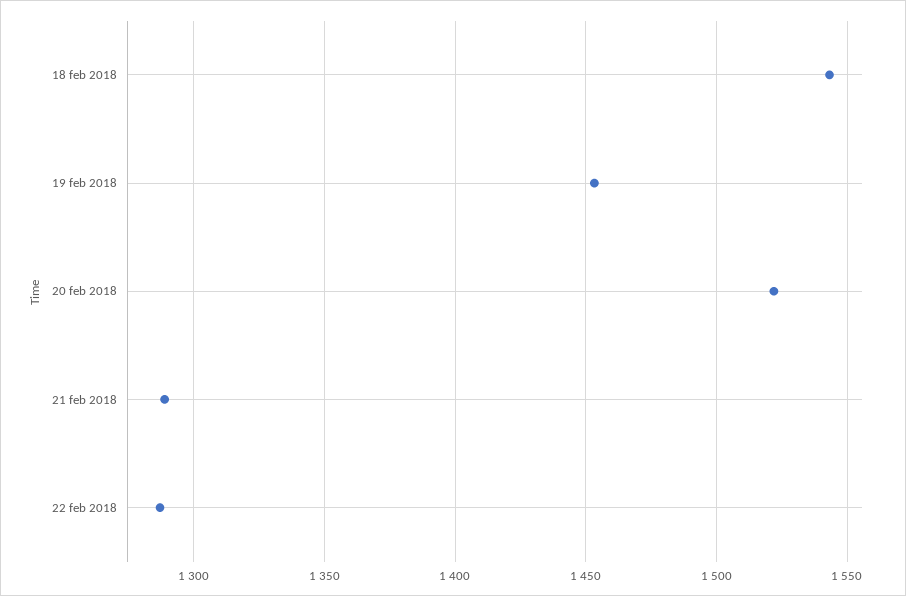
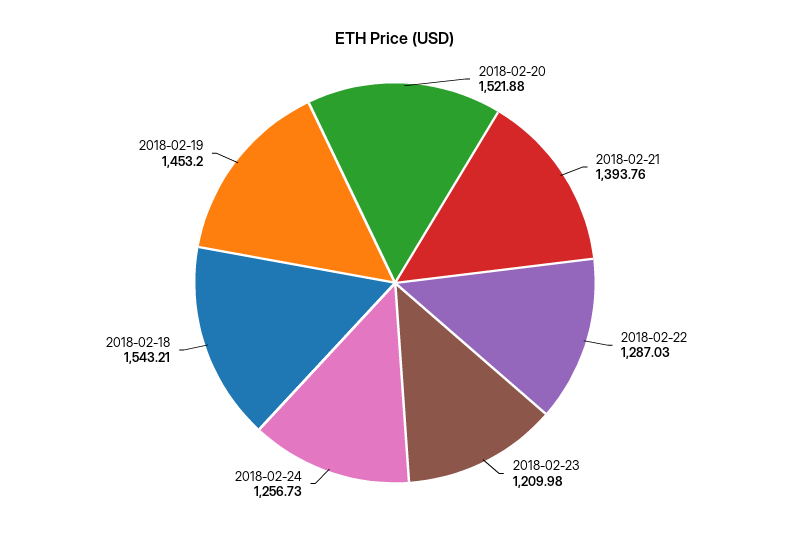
21 feb 2018: 1290 -> 1393.76
2018-02-23: none -> 1209.98
2018-02-24: none -> 1256.73

